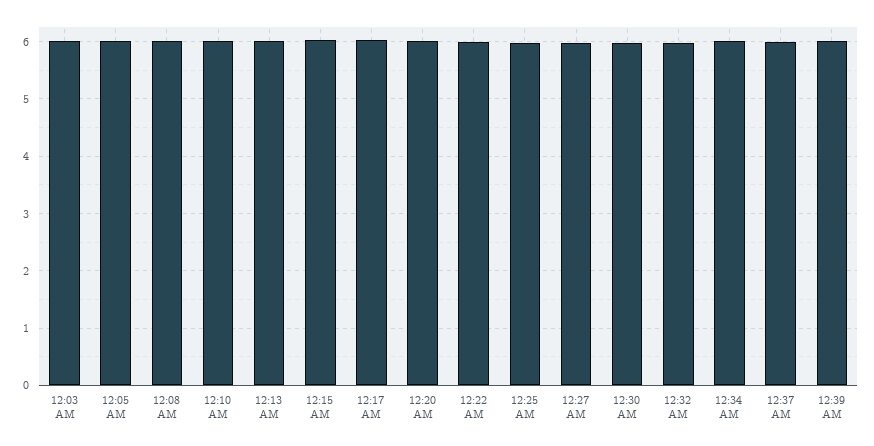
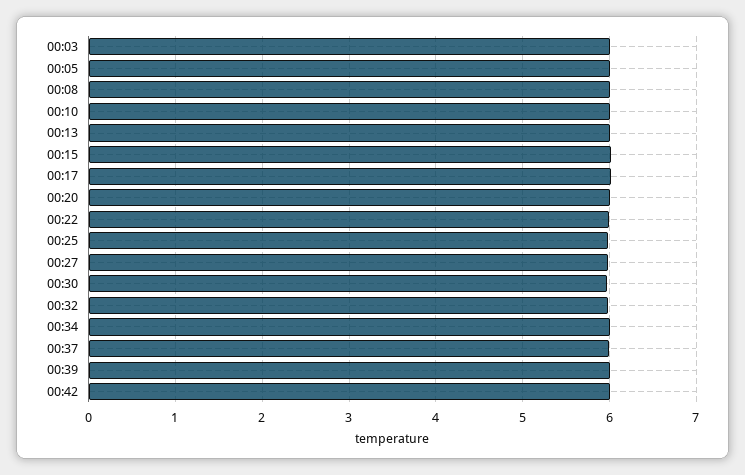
00:42: none -> 6

